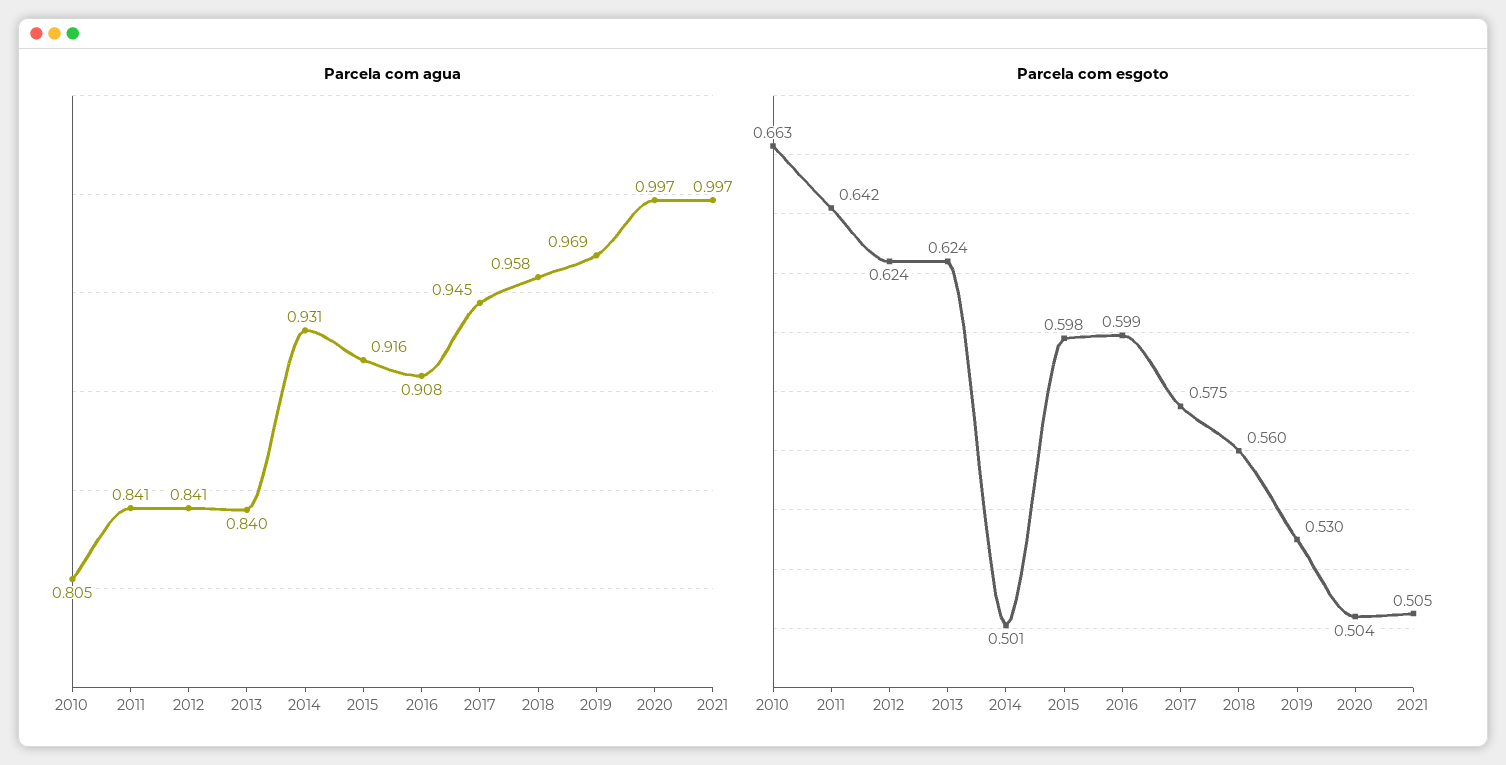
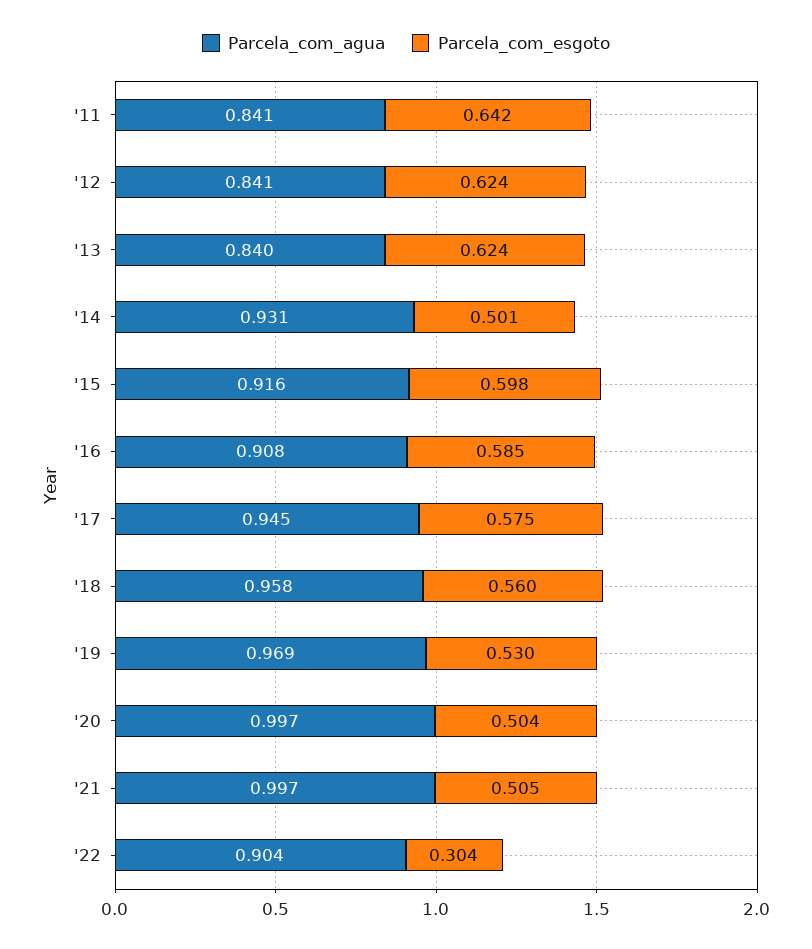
Parcela com agua, 2010: 0.805 -> none
Parcela com esgoto, 2010: 0.663 -> none
Parcela com esgoto, 2016: 0.599 -> 0.585
Parcela com agua, '22: none -> 0.904
Parcela com esgoto, '22: none -> 0.304

